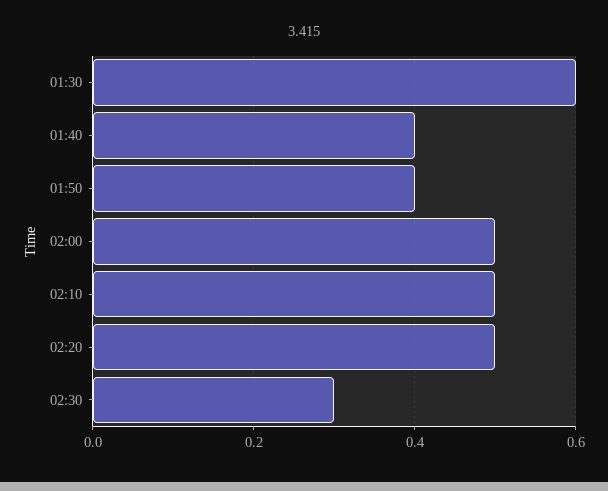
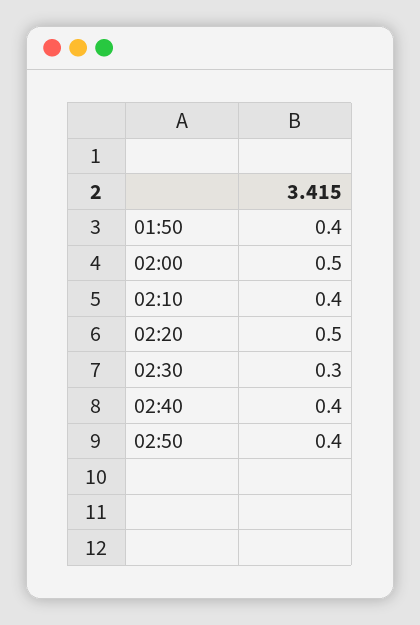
01:30: 0.6 -> none
01:40: 0.4 -> none
02:10: 0.5 -> 0.4
02:40: none -> 0.4
02:50: none -> 0.4

